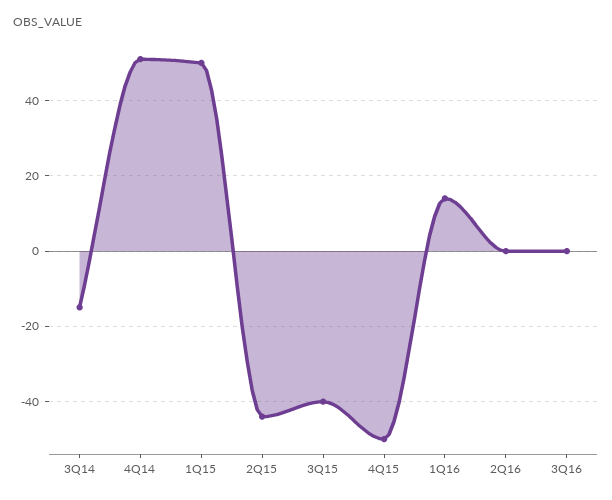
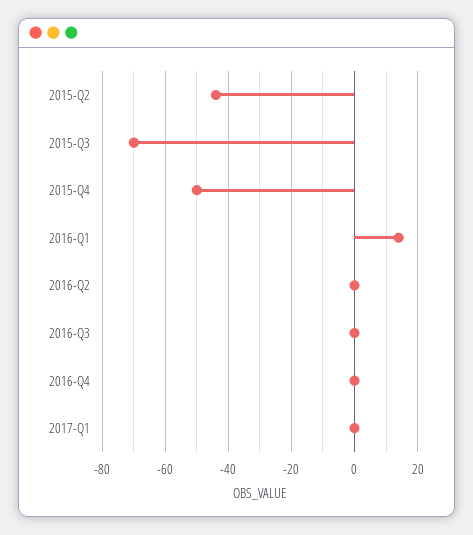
3Q14: -15 -> none
4Q14: 50 -> none
1Q15: 50 -> none
3Q15: -40 -> -70
2016-Q4: none -> 0
2017-Q1: none -> 0

